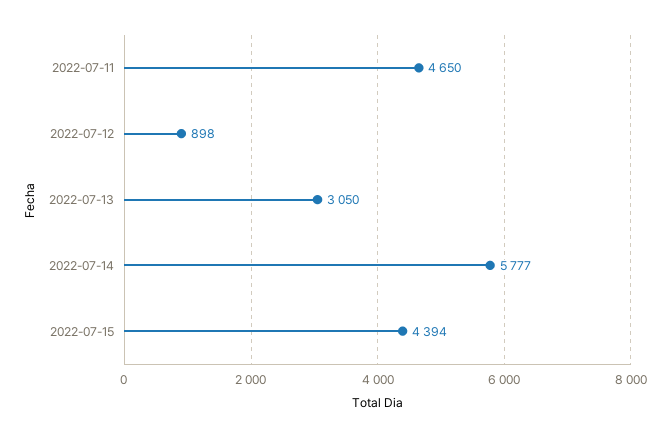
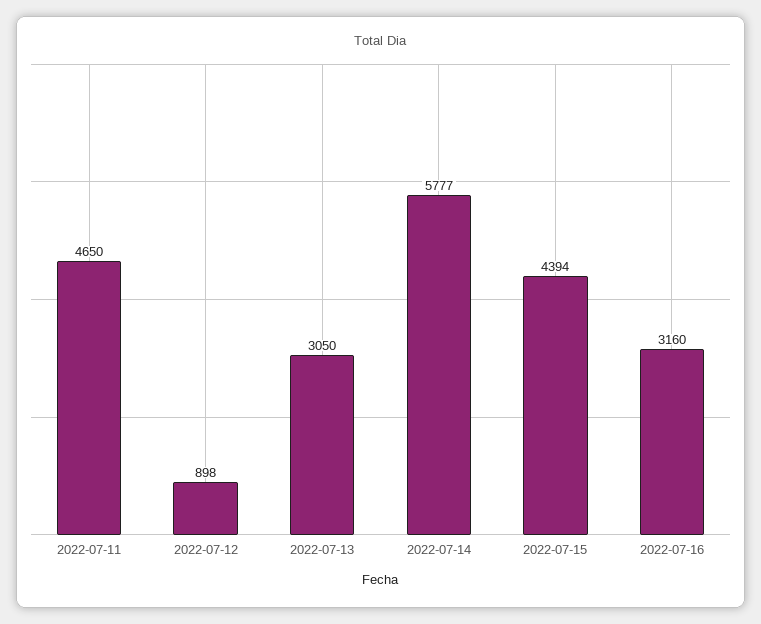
2022-07-16: none -> 3160

